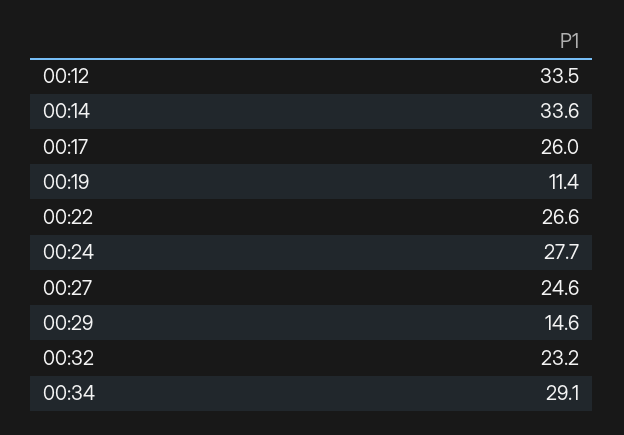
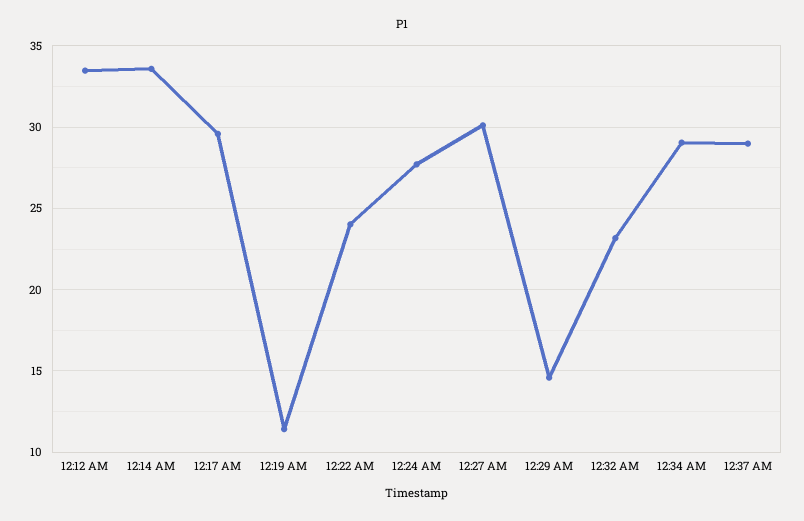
00:17: 26 -> 29.5
00:22: 26.6 -> 24
00:27: 24.6 -> 30
12:37 AM: none -> 29

